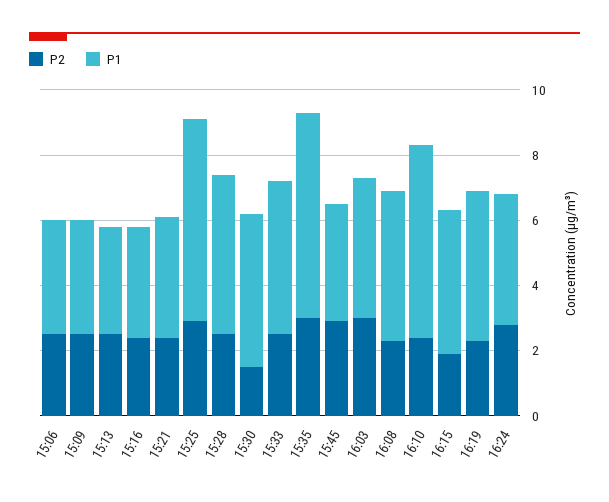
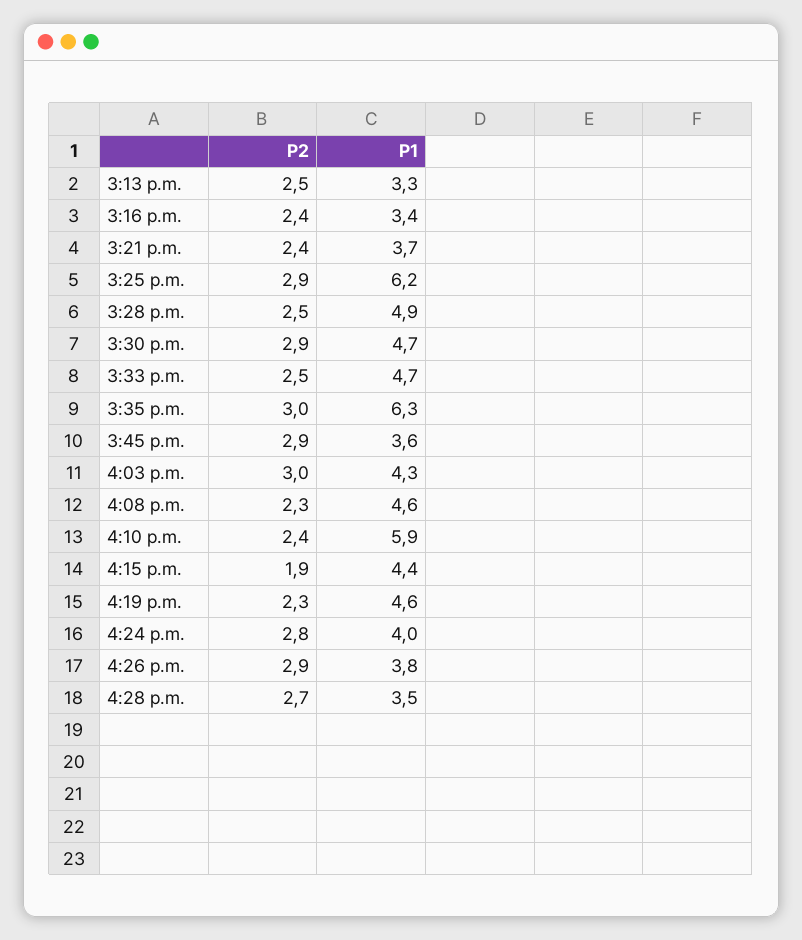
P2, 15:06: 2.5 -> none
P1, 15:06: 3.5 -> none
P2, 15:09: 2.5 -> none
P1, 15:09: 3.5 -> none
P2, 15:30: 1.5 -> 2.9
P2, 4:26 p.m.: none -> 2.9
P1, 4:26 p.m.: none -> 3.8
P2, 4:28 p.m.: none -> 2.7
P1, 4:28 p.m.: none -> 3.5

